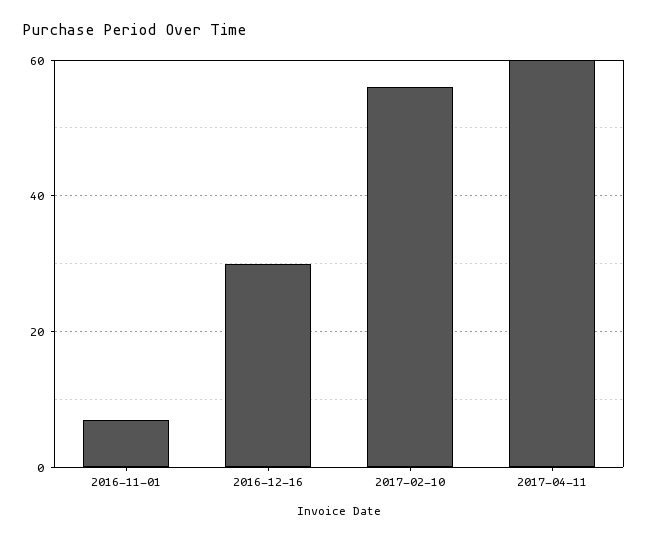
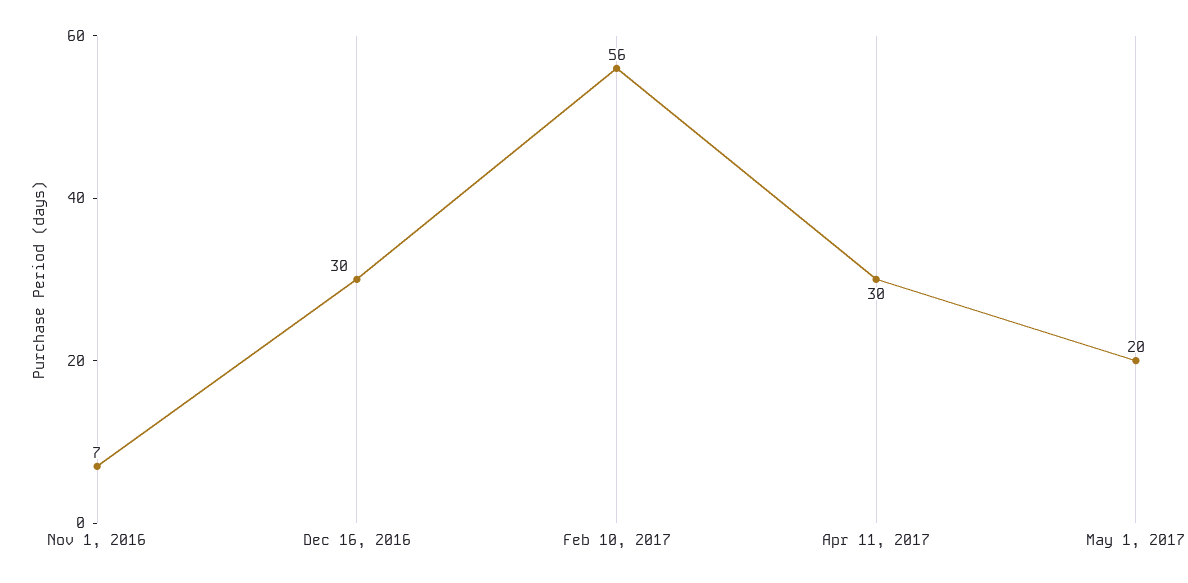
2017-04-11: 60 -> 30
May 1, 2017: none -> 20

